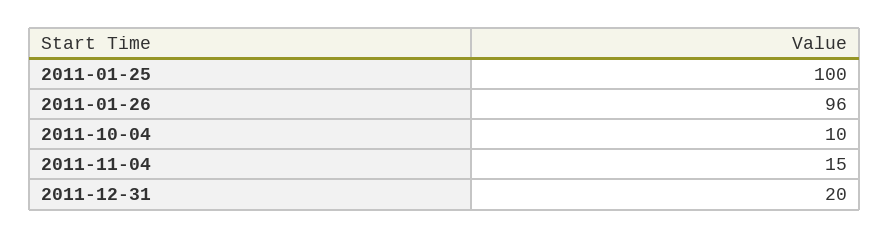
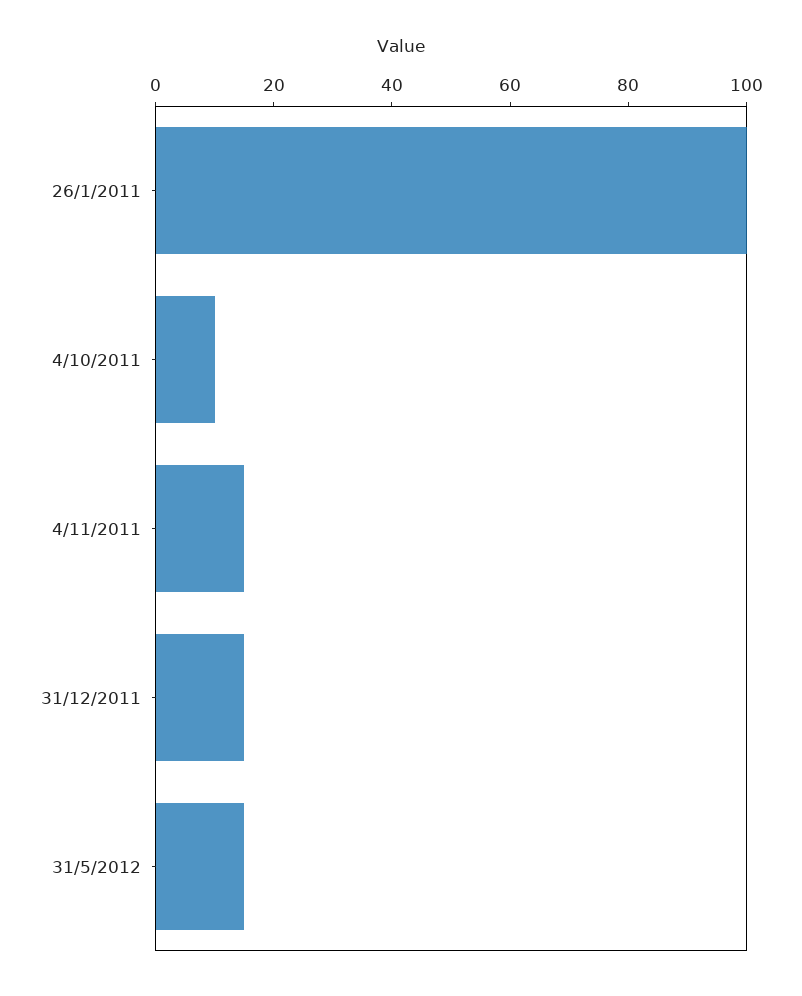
2011-01-25: 100 -> none
2011-01-26: 96 -> 100
2011-12-31: 20 -> 15
31/5/2012: none -> 15

